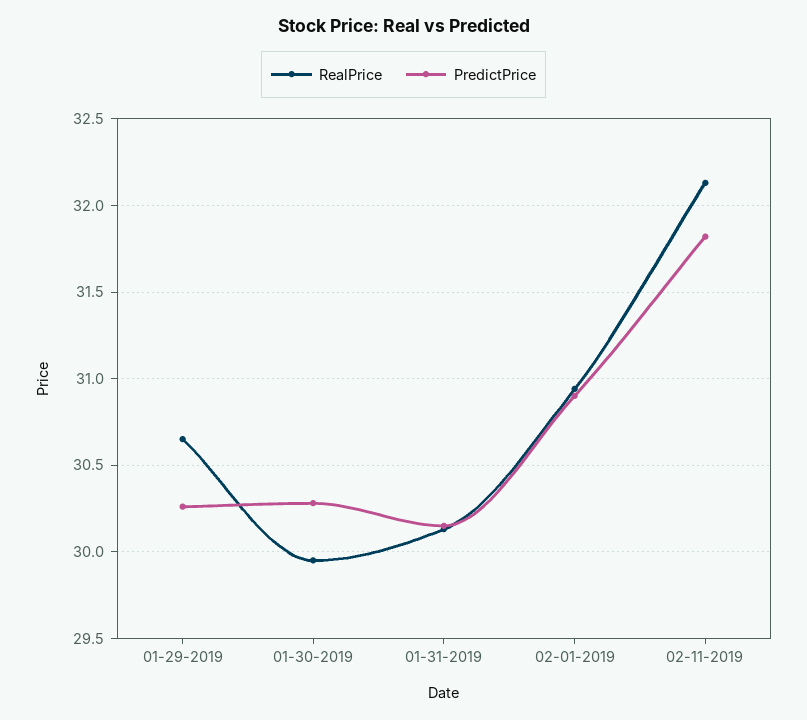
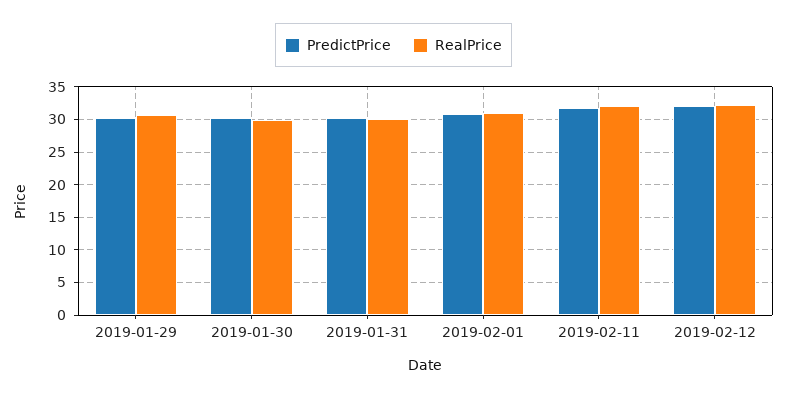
PredictPrice, 2019-02-12: none -> 32
RealPrice, 2019-02-12: none -> 32

